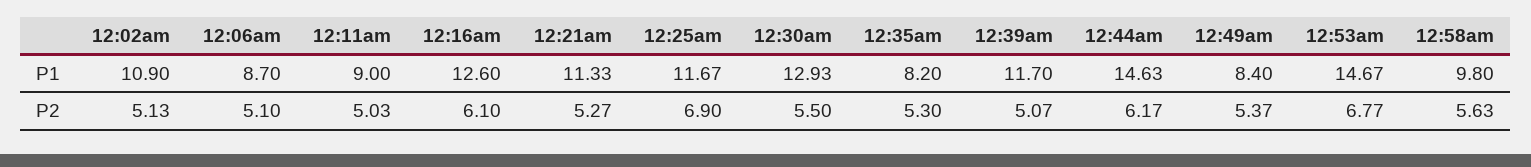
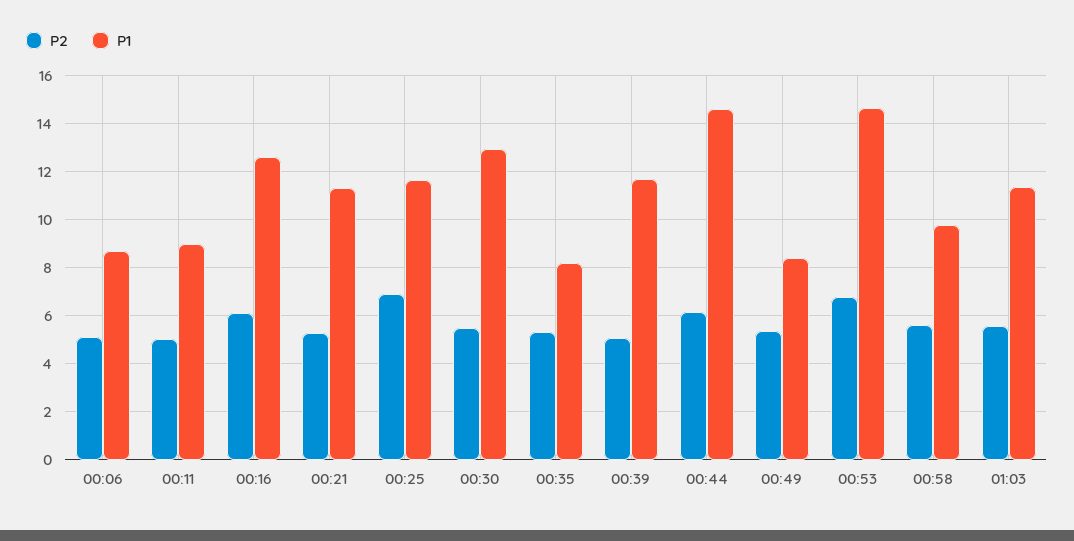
P1, 12:02am: 10.9 -> none
P2, 12:02am: 5.13 -> none
P2, 01:03: none -> 5.5
P1, 01:03: none -> 11.5

